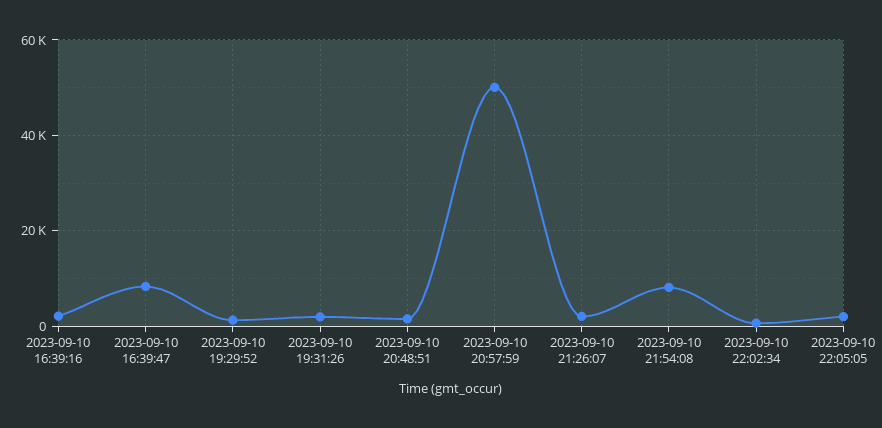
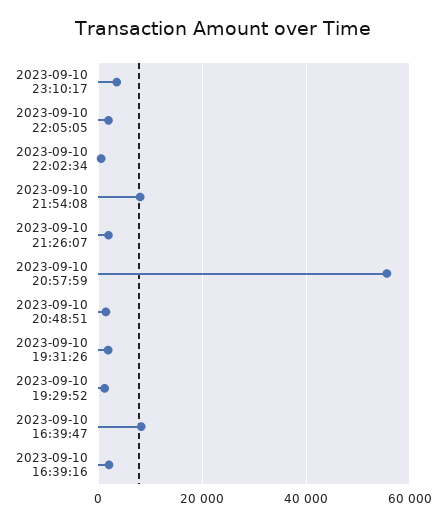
2023-09-10 20:57:59: 50000 -> 56000
2023-09-10 23:10:17: none -> 4000

